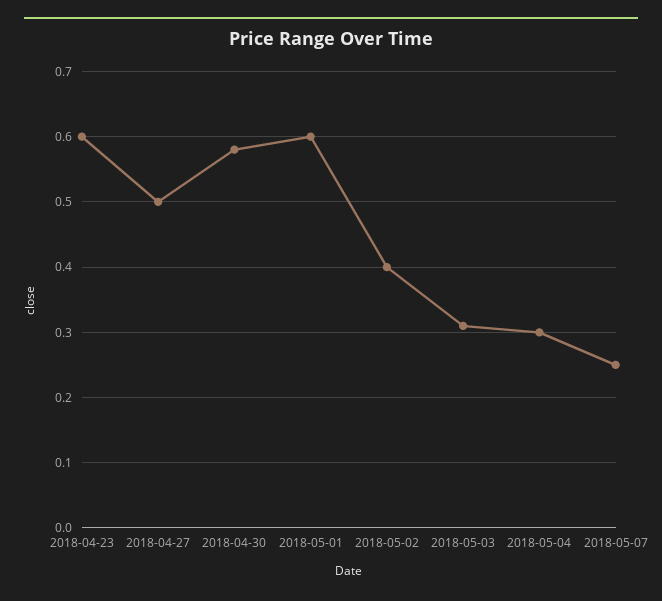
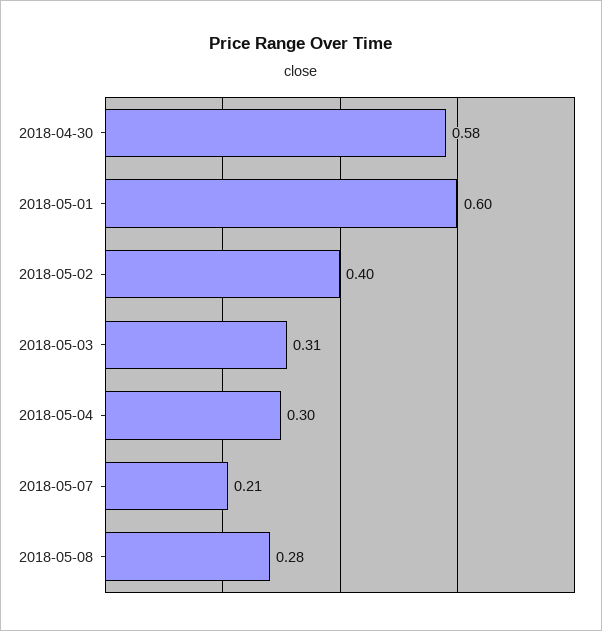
2018-04-23: 0.6 -> none
2018-04-27: 0.5 -> none
2018-05-07: 0.25 -> 0.21
2018-05-08: none -> 0.28

